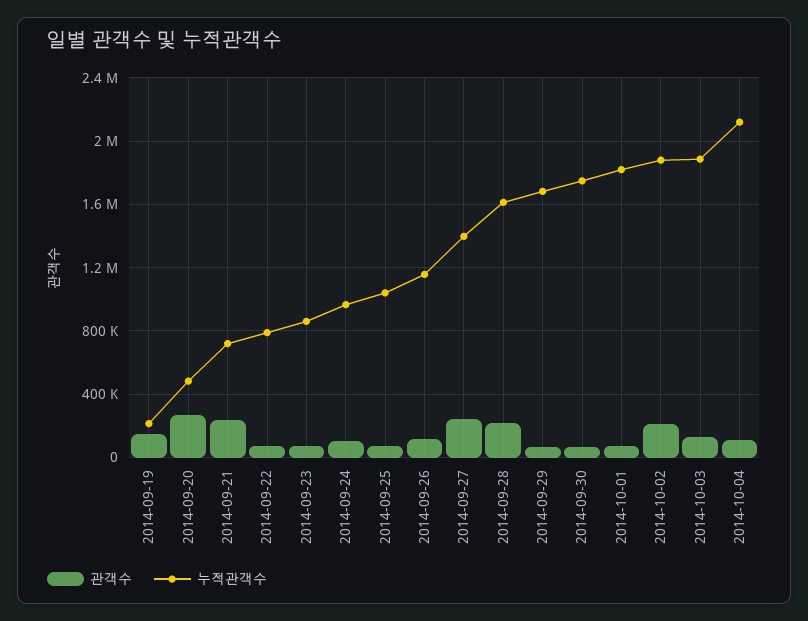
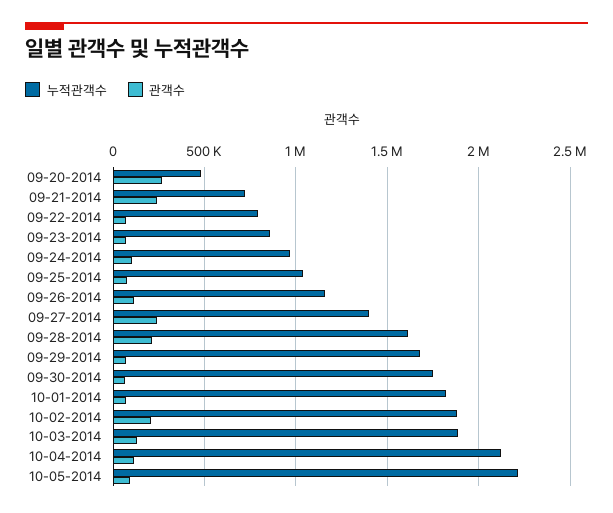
관객수, 2014-09-19: 150000 -> none
누적관객수, 2014-09-19: 200000 -> none
누적관객수, 10-05-2014: none -> 2200000
관객수, 10-05-2014: none -> 100000

